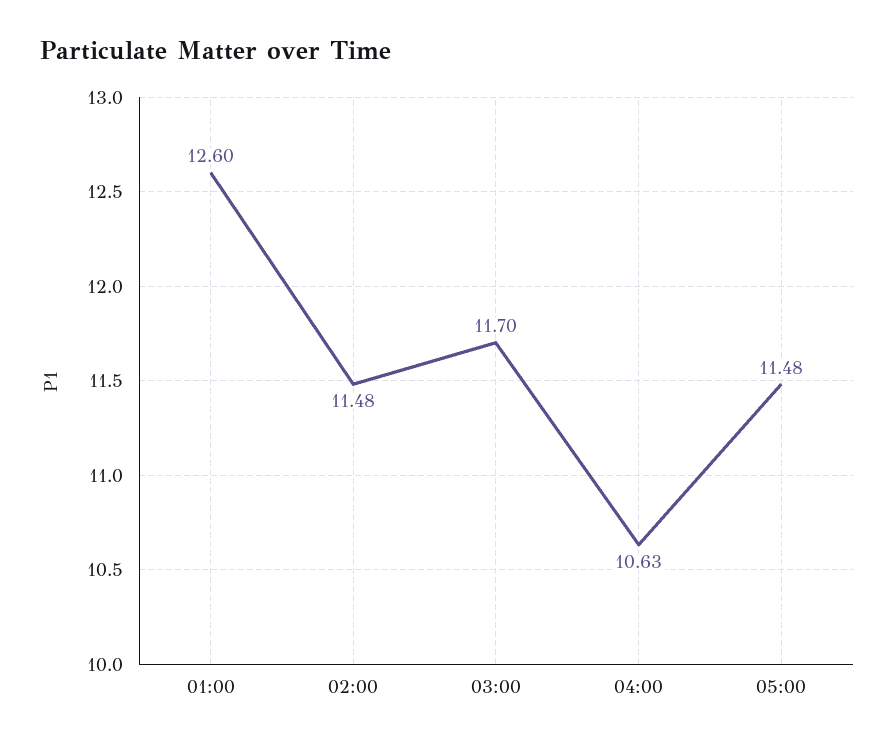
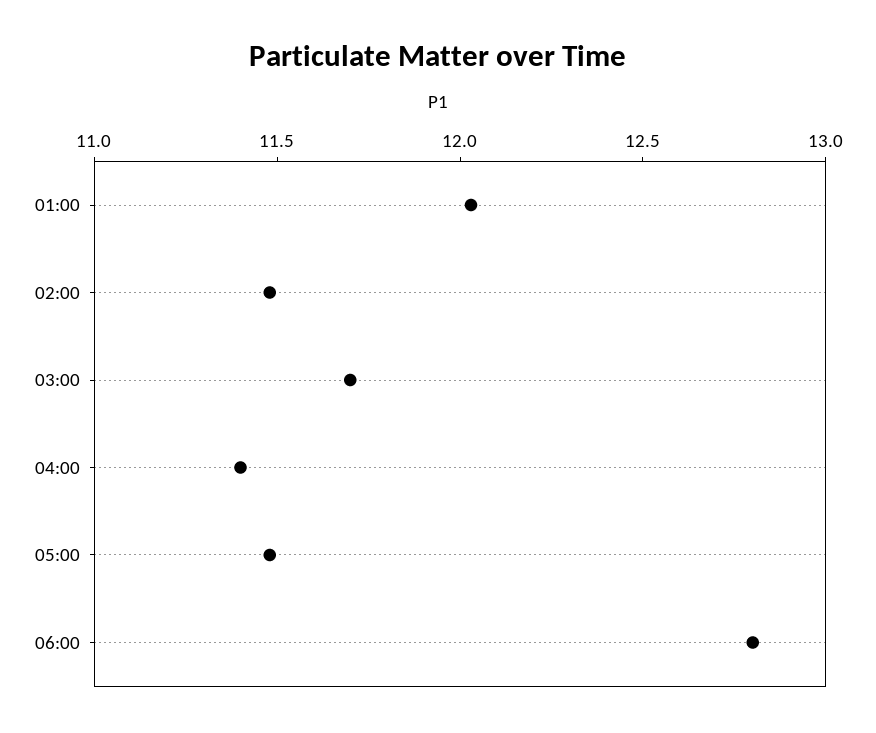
01:00: 12.6 -> 12
04:00: 10.63 -> 11.4
06:00: none -> 12.8

